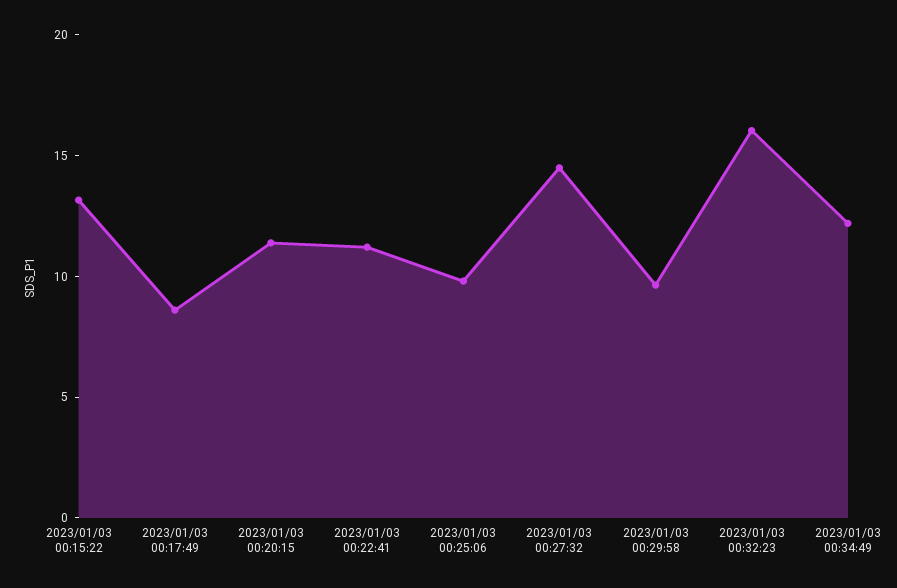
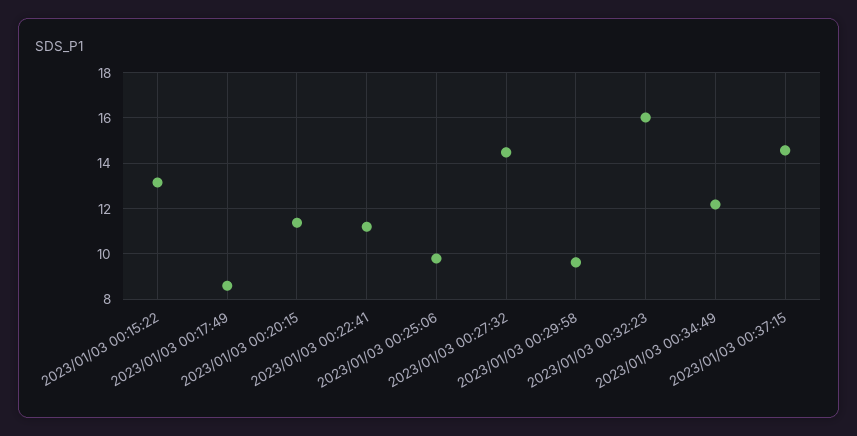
2023/01/03 00:37:15: none -> 14.5

